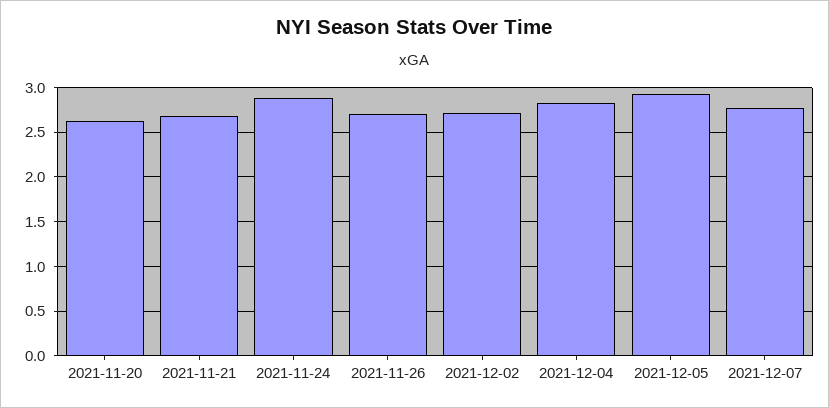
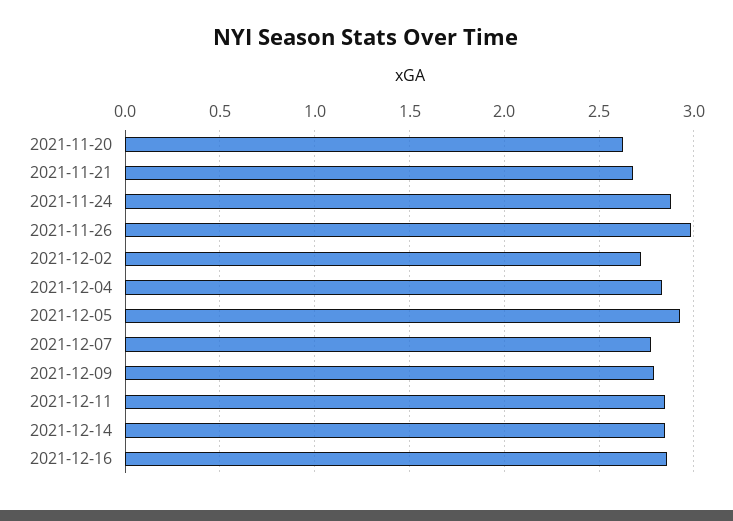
2021-11-26: 2.7 -> 3
2021-12-09: none -> 2.8
2021-12-11: none -> 2.85
2021-12-14: none -> 2.85
2021-12-16: none -> 2.85

